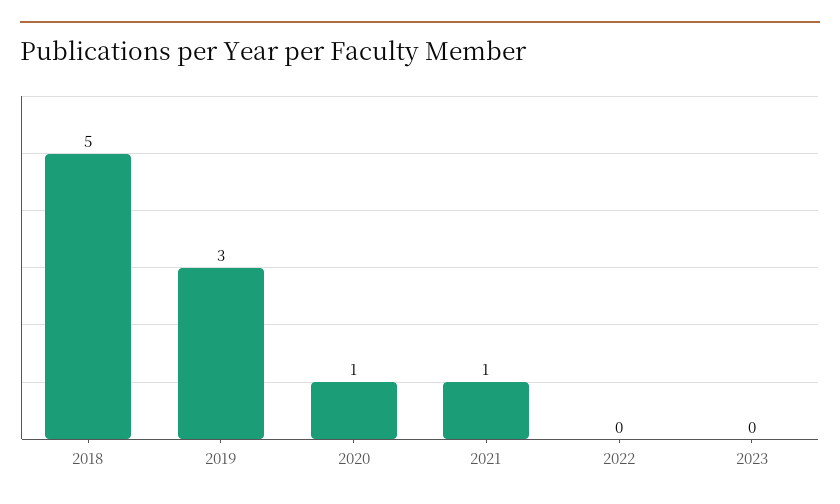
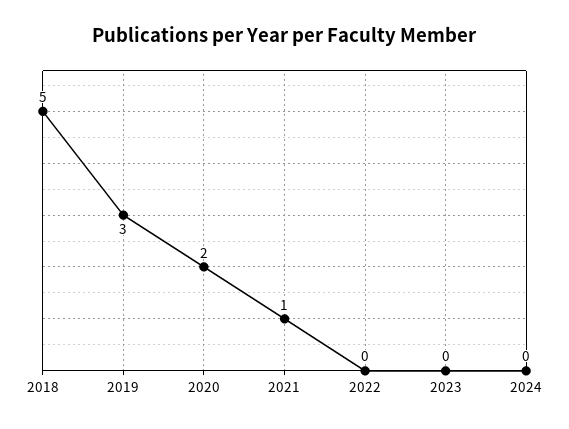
2020: 1 -> 2
2024: none -> 0

